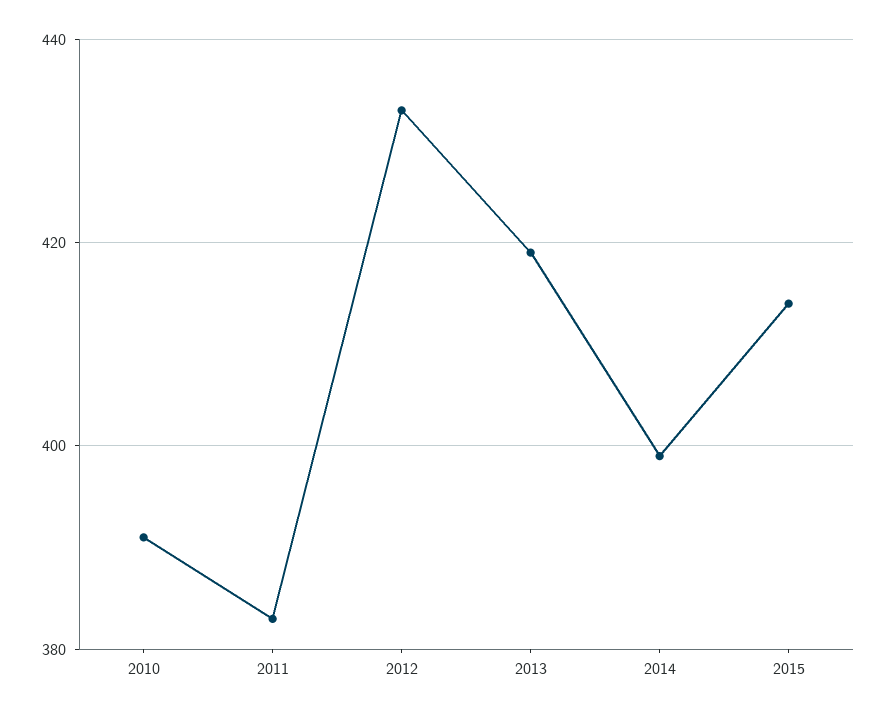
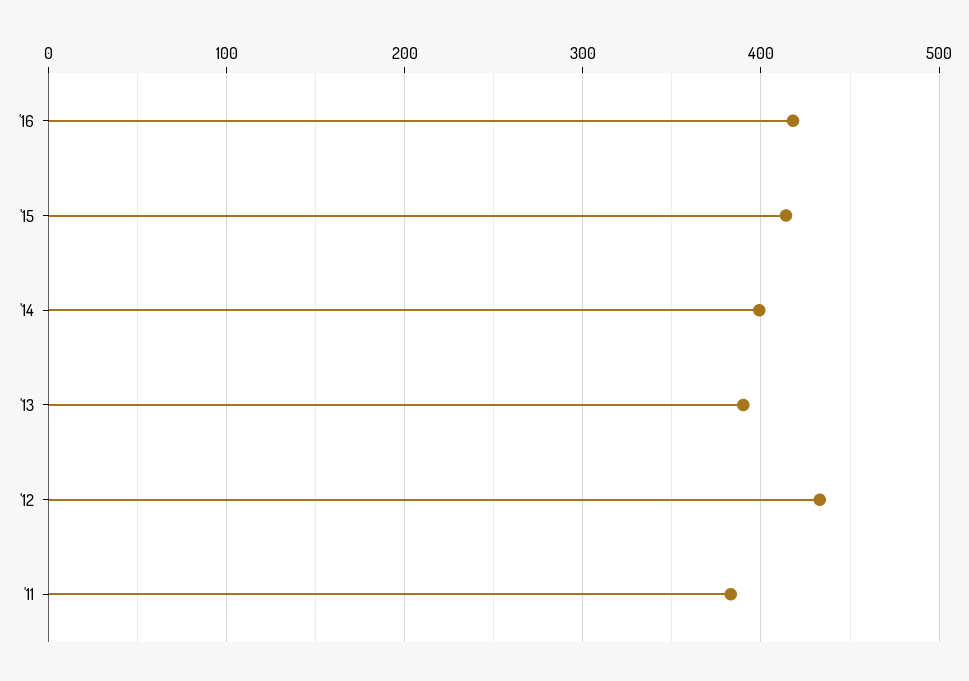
2010: 390 -> none
2013: 420 -> 390
'16: none -> 420

